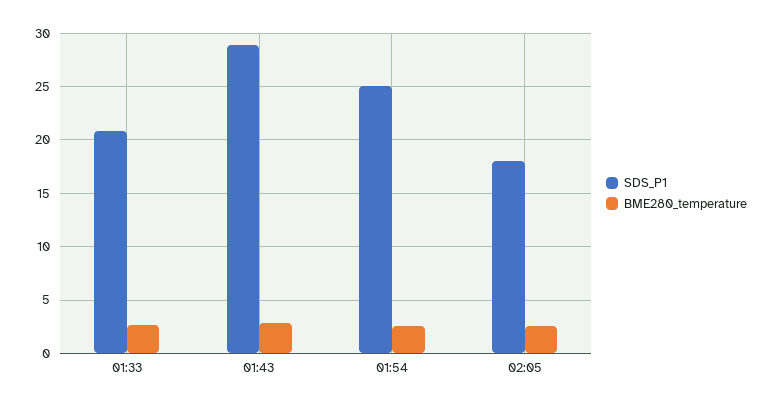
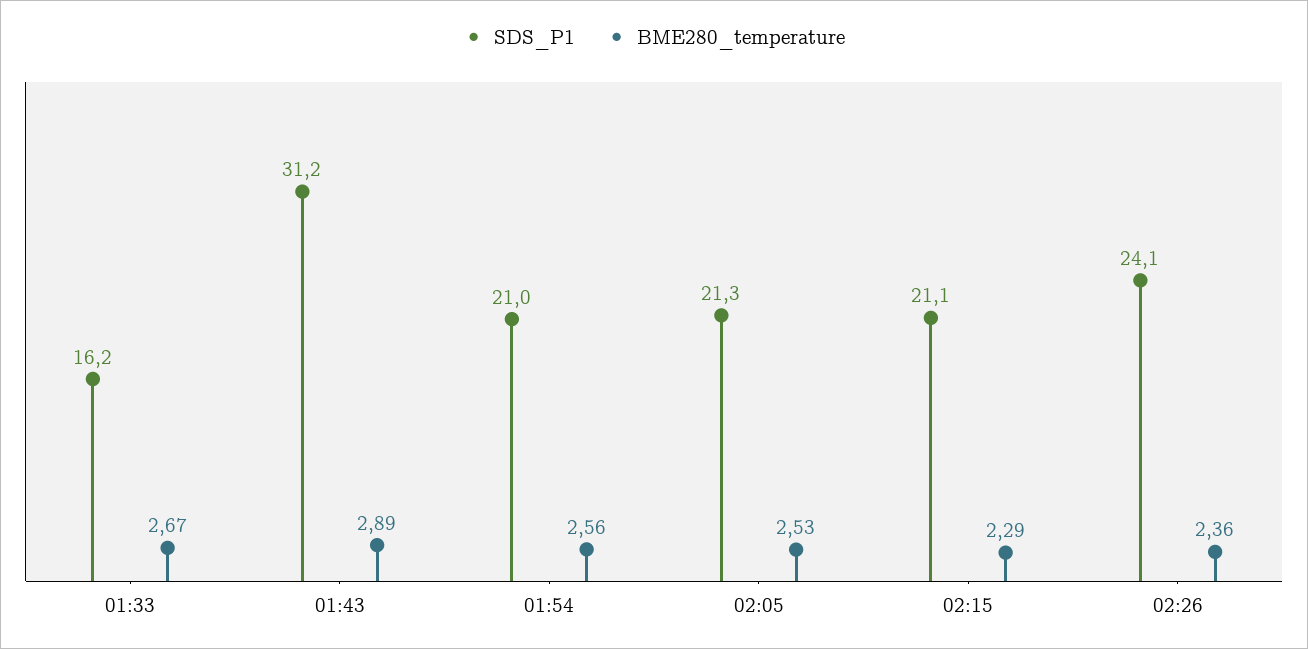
SDS_P1, 01:33: 21 -> 16.2
SDS_P1, 01:43: 29 -> 31.2
SDS_P1, 01:54: 25 -> 21
SDS_P1, 02:05: 18 -> 21.3
SDS_P1, 02:15: none -> 21.1
BME280_temperature, 02:15: none -> 2.29
SDS_P1, 02:26: none -> 24.1
BME280_temperature, 02:26: none -> 2.36

